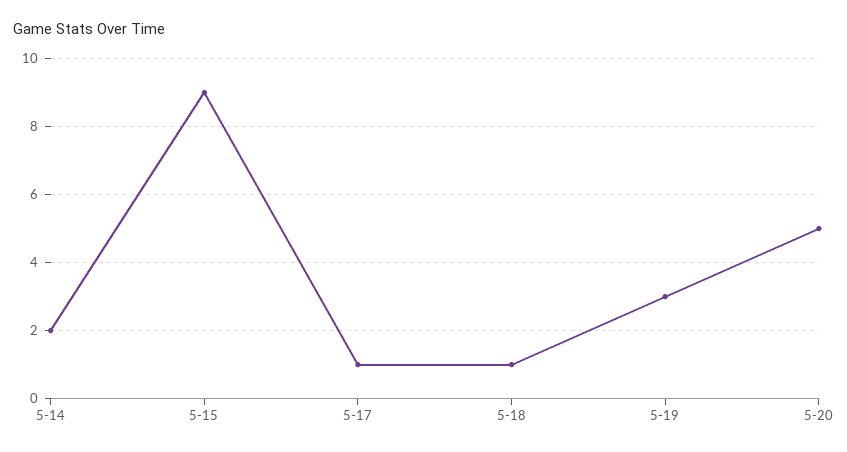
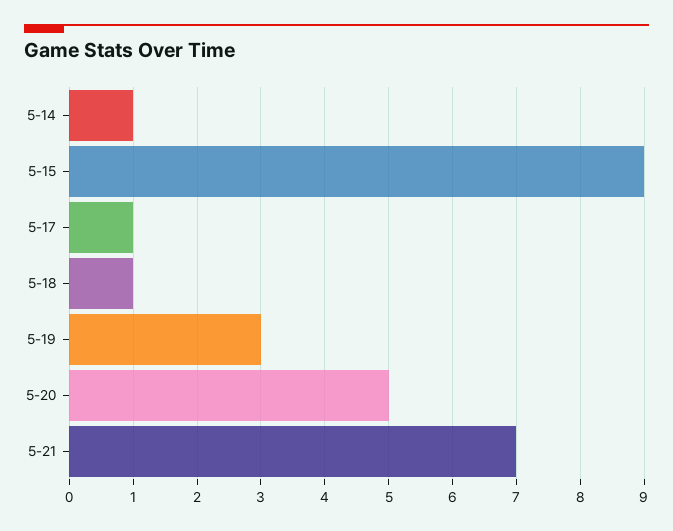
5-14: 2 -> 1
5-21: none -> 7

